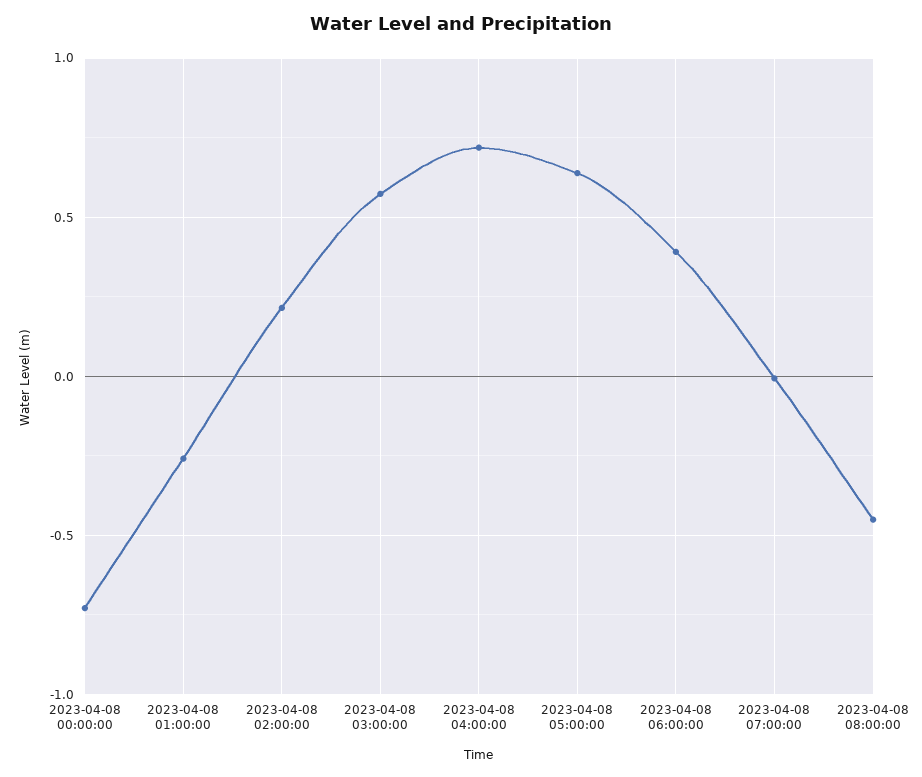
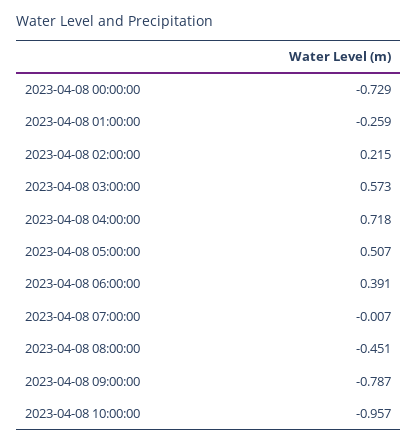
2023-04-08 05:00:00: 0.65 -> 0.507
2023-04-08 09:00:00: none -> -0.787
2023-04-08 10:00:00: none -> -0.957

